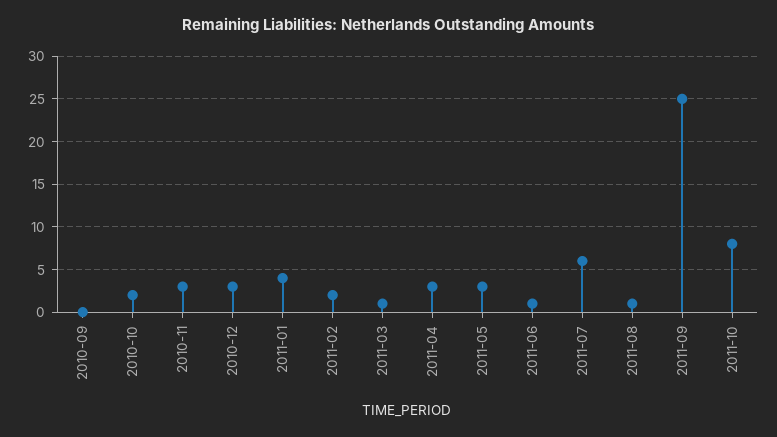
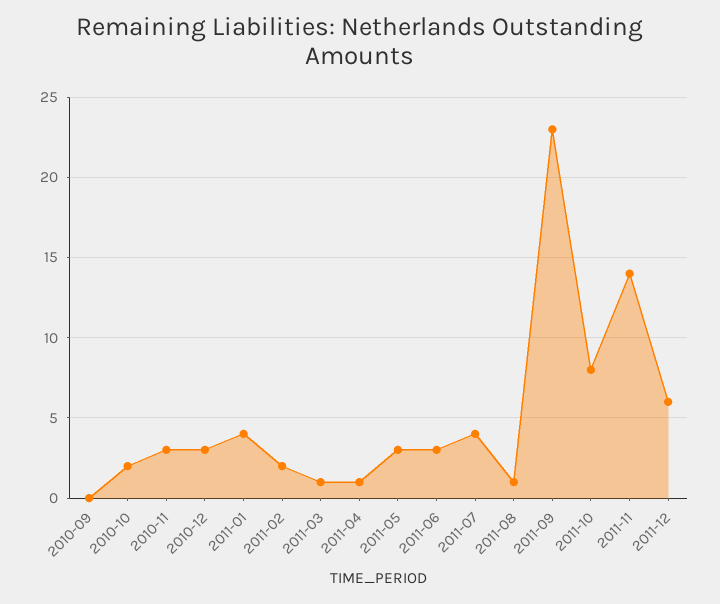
2011-04: 3 -> 1
2011-06: 1 -> 3
2011-07: 6 -> 4
2011-09: 25 -> 23
2011-11: none -> 14
2011-12: none -> 6

